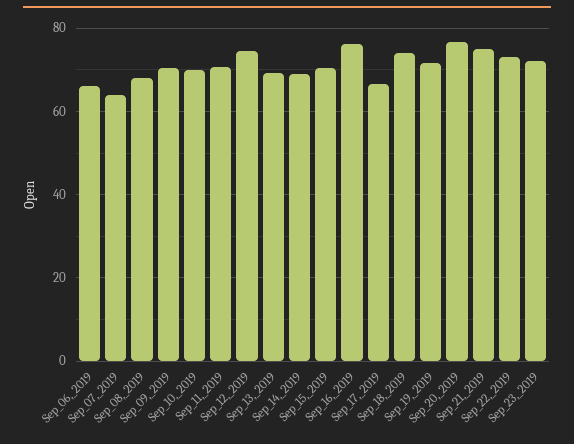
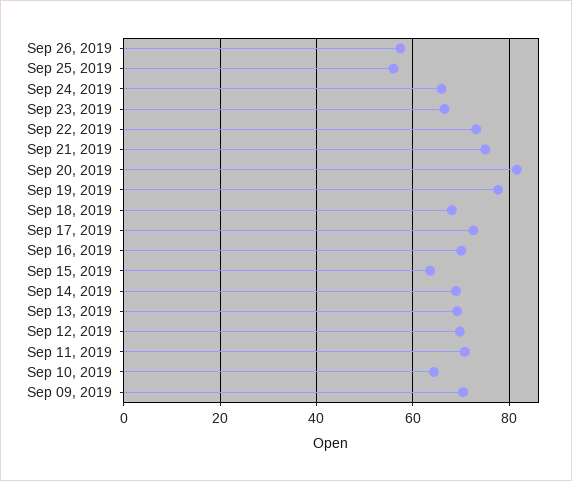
Sep_06,_2019: 66 -> none
Sep_07,_2019: 64 -> none
Sep_08,_2019: 68 -> none
Sep_10,_2019: 70 -> 64
Sep_12,_2019: 74 -> 70
Sep_15,_2019: 70 -> 64
Sep_16,_2019: 76 -> 70
Sep_17,_2019: 66 -> 72
Sep_18,_2019: 74 -> 68
Sep_19,_2019: 72 -> 78
Sep_20,_2019: 76 -> 82
Sep_23,_2019: 72 -> 66
Sep 26, 2019: none -> 58
Sep 25, 2019: none -> 56
Sep 24, 2019: none -> 66

